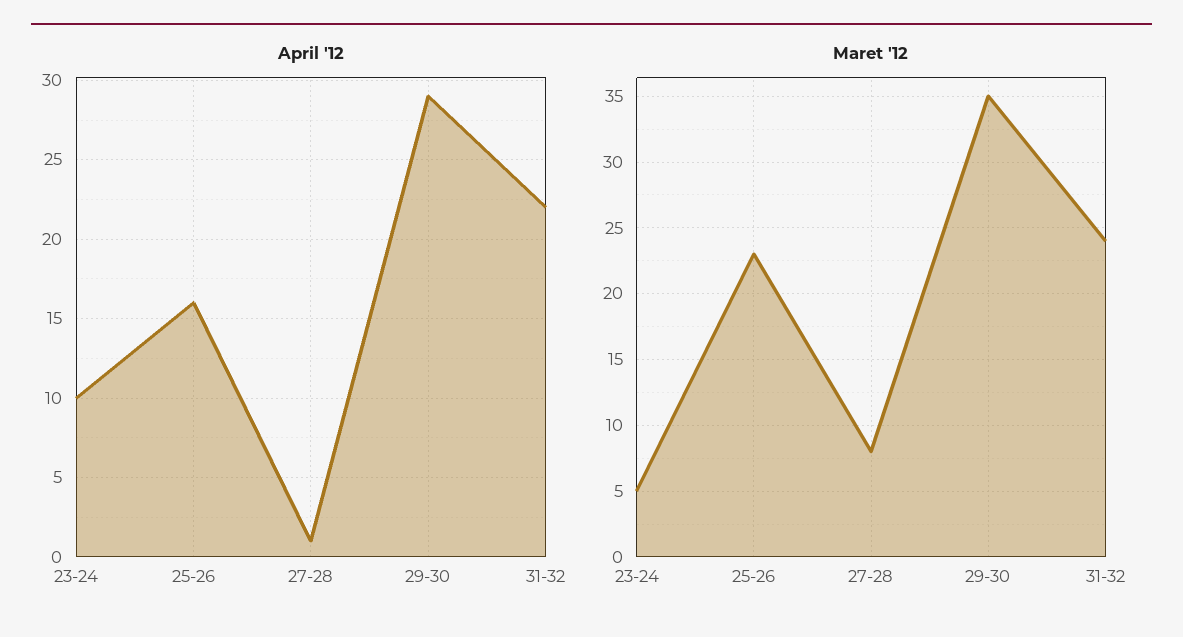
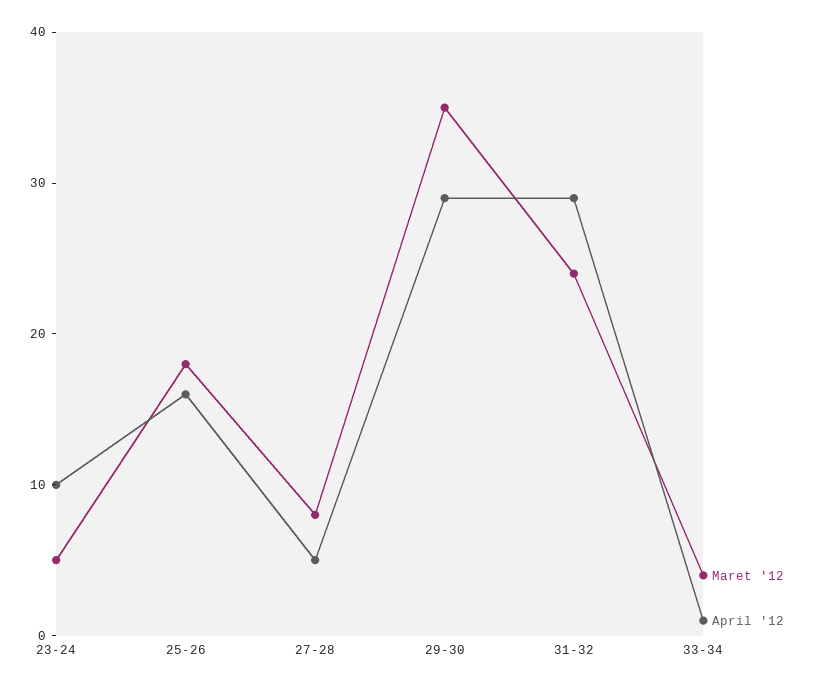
April '12, 27-28: 1 -> 5
April '12, 31-32: 22 -> 29
Maret '12, 25-26: 23 -> 18
Maret '12, 33-34: none -> 4
April '12, 33-34: none -> 1

